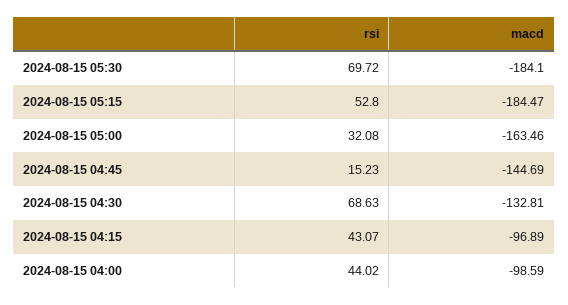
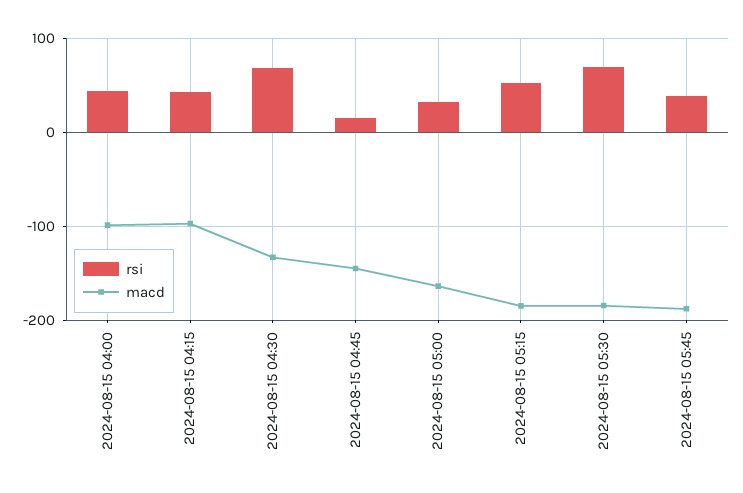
rsi, 2024-08-15 05:45: none -> 40
macd, 2024-08-15 05:45: none -> -190

